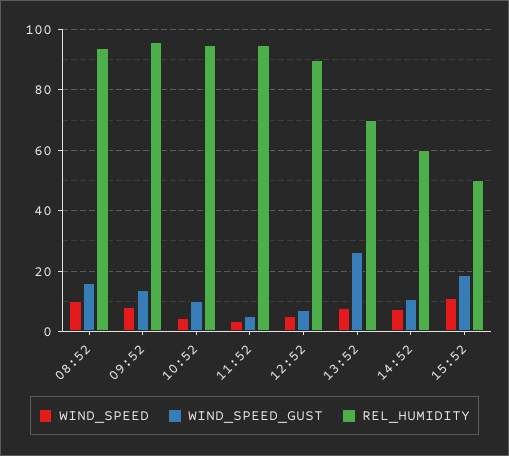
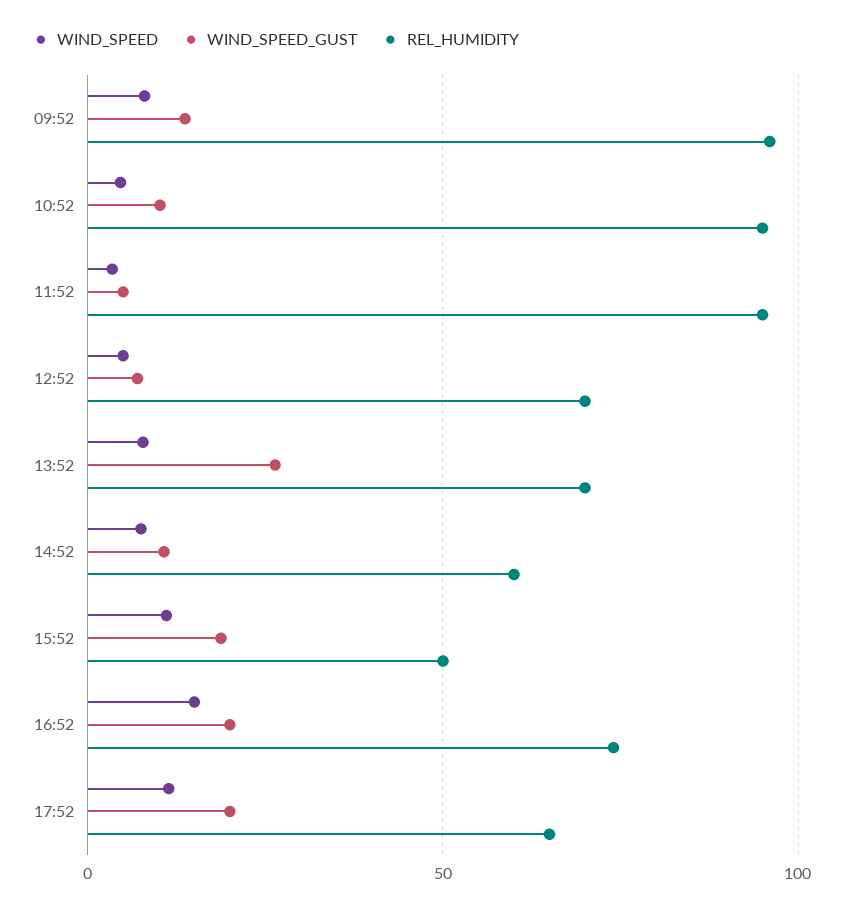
WIND_SPEED, 08:52: 10 -> none
WIND_SPEED_GUST, 08:52: 16 -> none
REL_HUMIDITY, 08:52: 94 -> none
REL_HUMIDITY, 12:52: 90 -> 70
WIND_SPEED, 16:52: none -> 15
WIND_SPEED_GUST, 16:52: none -> 20
REL_HUMIDITY, 16:52: none -> 75
WIND_SPEED, 17:52: none -> 10
WIND_SPEED_GUST, 17:52: none -> 20
REL_HUMIDITY, 17:52: none -> 65

